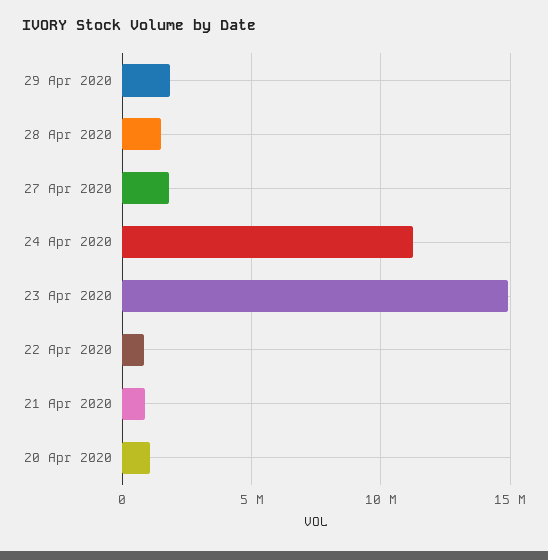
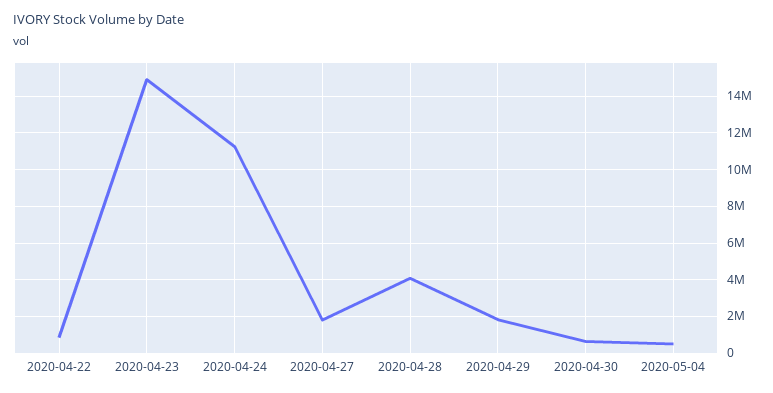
28 Apr 2020: 1500000 -> 4000000
21 Apr 2020: 1000000 -> none
20 Apr 2020: 1000000 -> none
2020-04-30: none -> 500000
2020-05-04: none -> 500000

